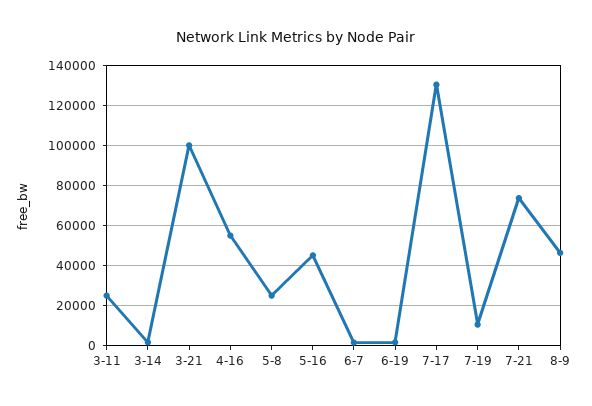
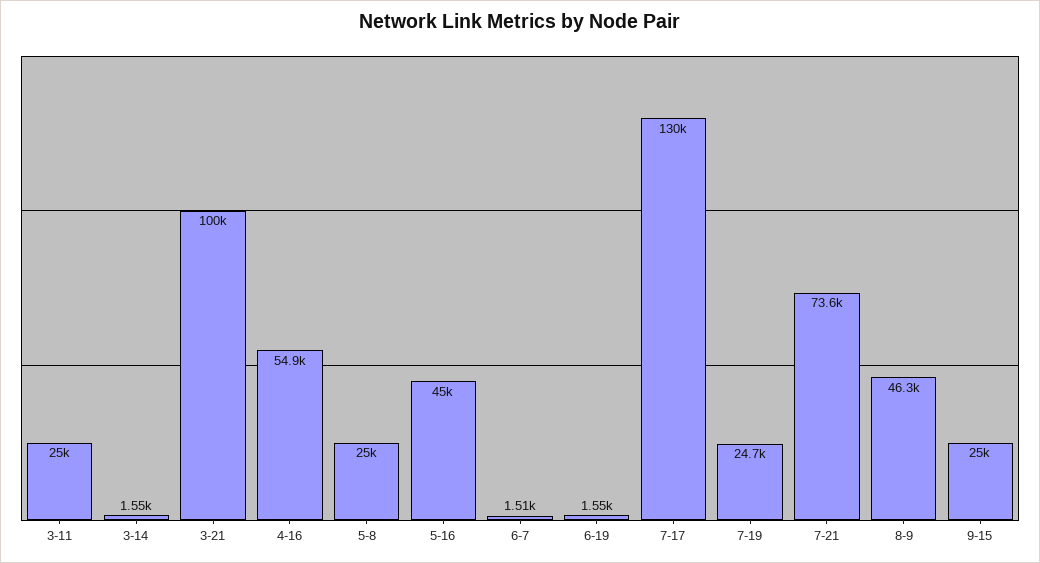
7-19: 10000 -> 24700
9-15: none -> 25000

